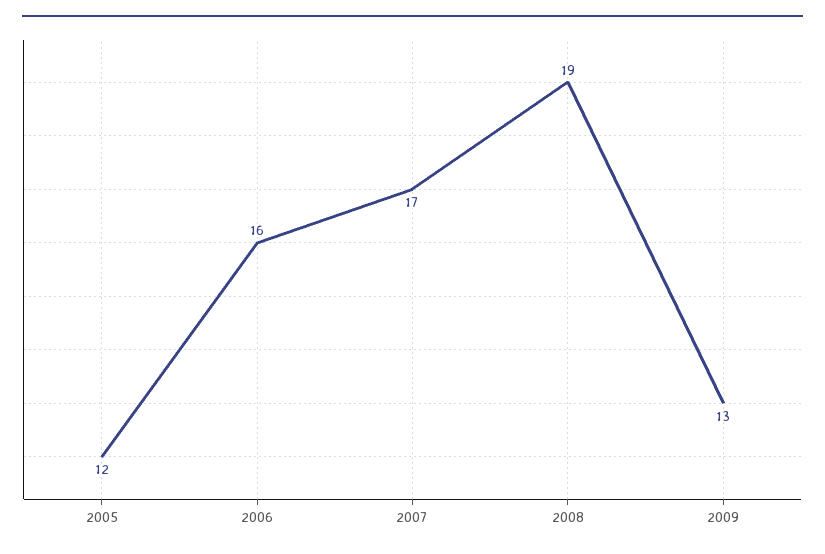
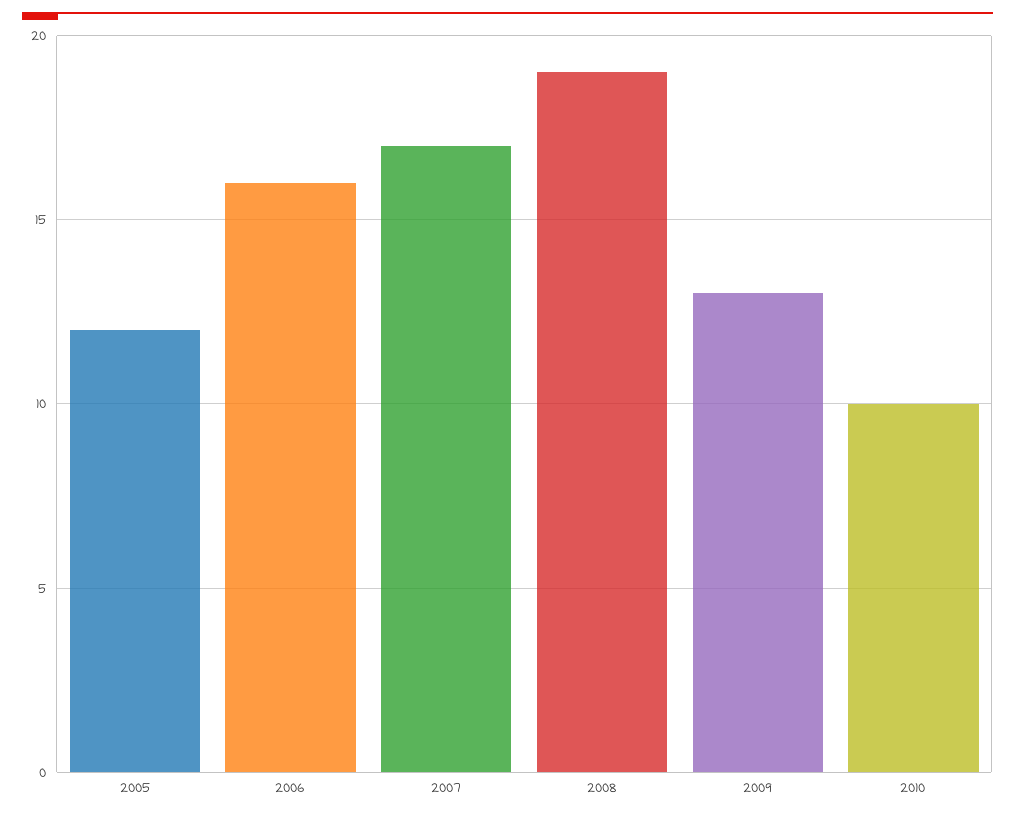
2010: none -> 10

